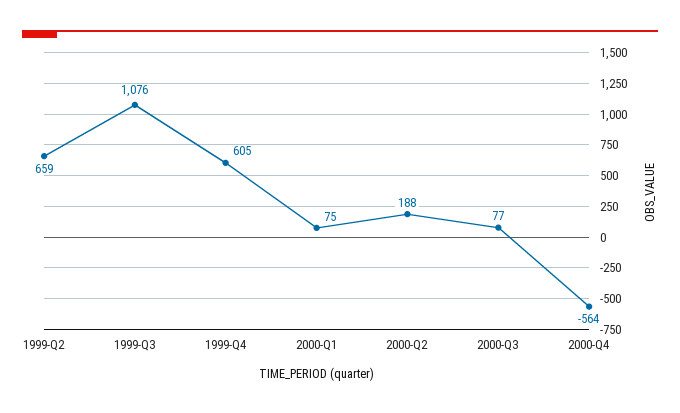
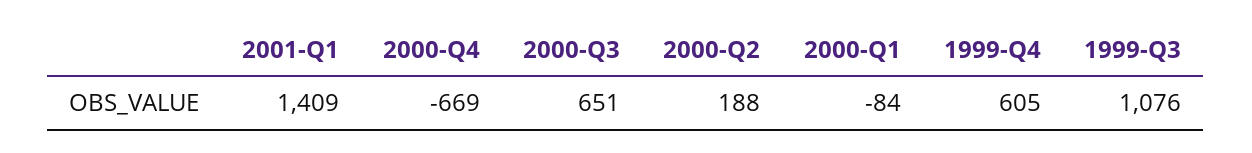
1999-Q2: 659 -> none
2000-Q1: 75 -> -84
2000-Q3: 77 -> 651
2000-Q4: -564 -> -669
2001-Q1: none -> 1409

